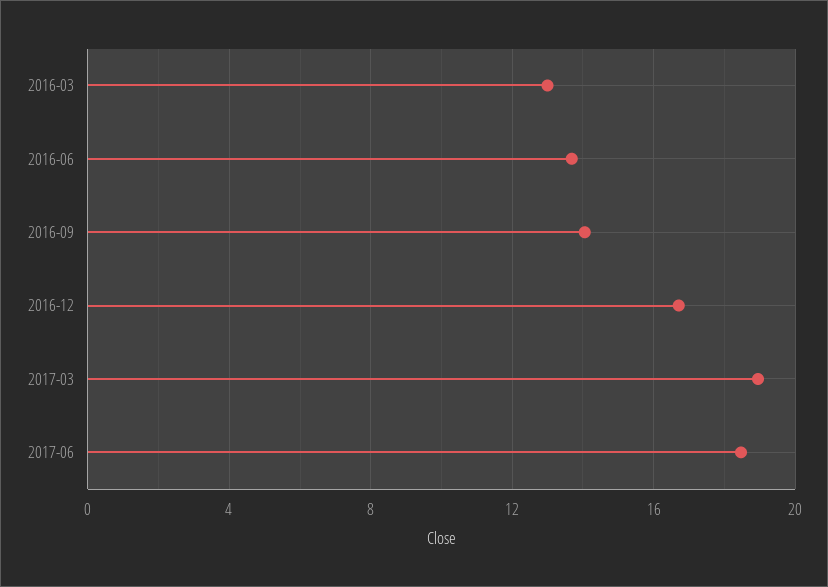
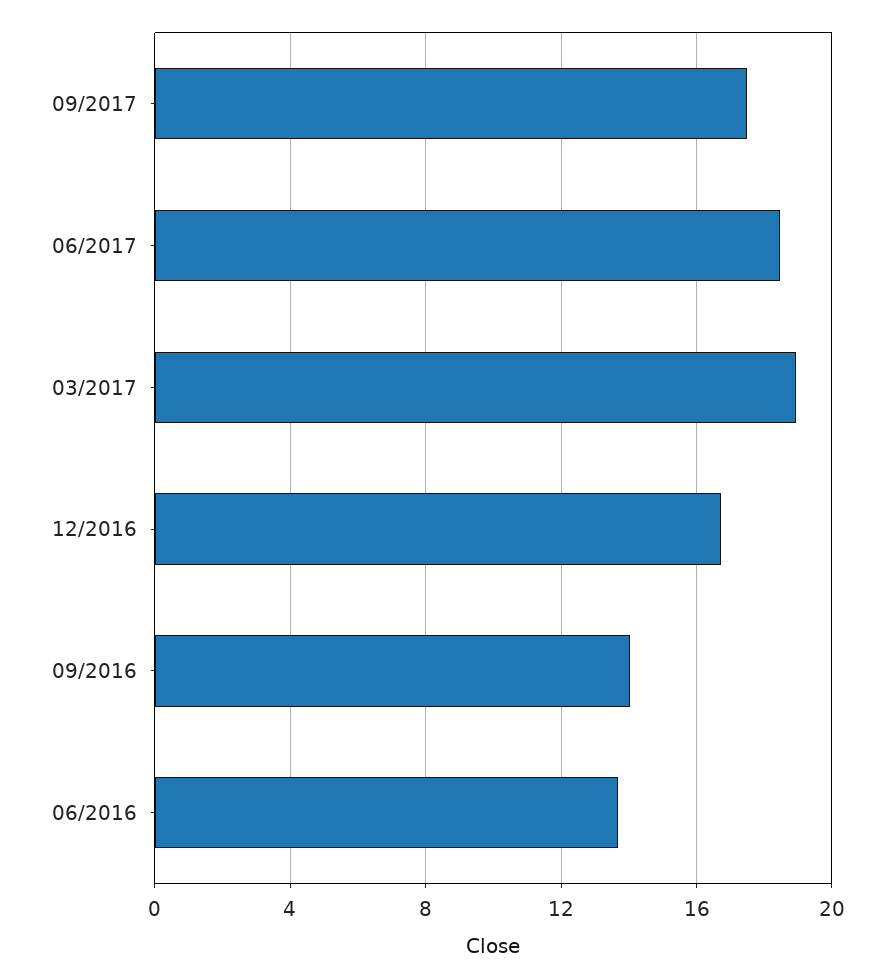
2016-03: 13 -> none
09/2017: none -> 17.5

